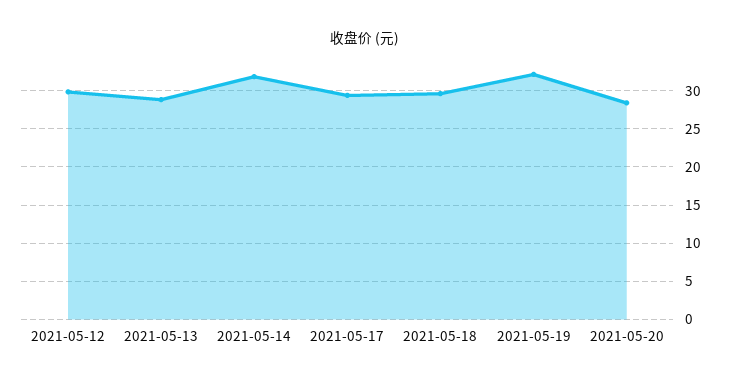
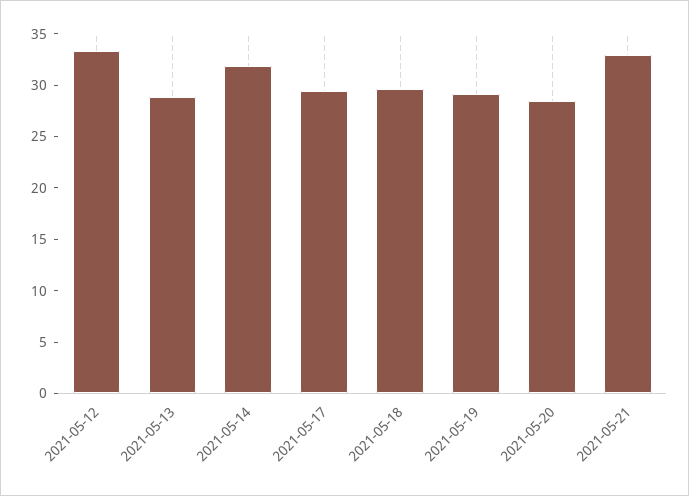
2021-05-12: 30 -> 33
2021-05-19: 32 -> 29
2021-05-21: none -> 33

